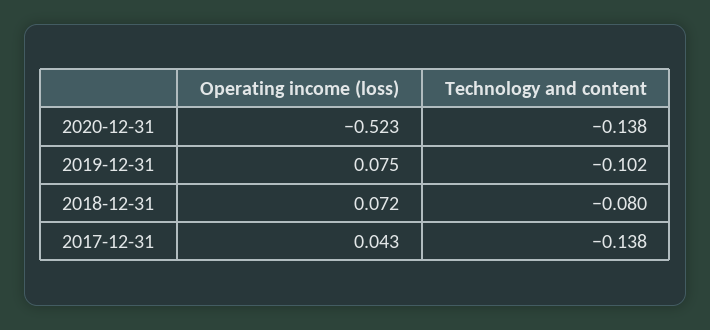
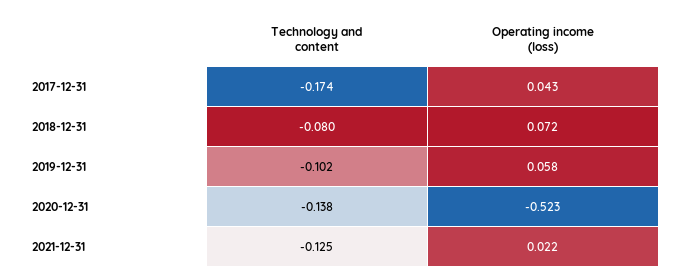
Operating income (loss), 2019-12-31: 0.075 -> 0.058
Technology and content, 2017-12-31: -0.138 -> -0.174
Technology and content, 2021-12-31: none -> -0.125
Operating income (loss), 2021-12-31: none -> 0.022

